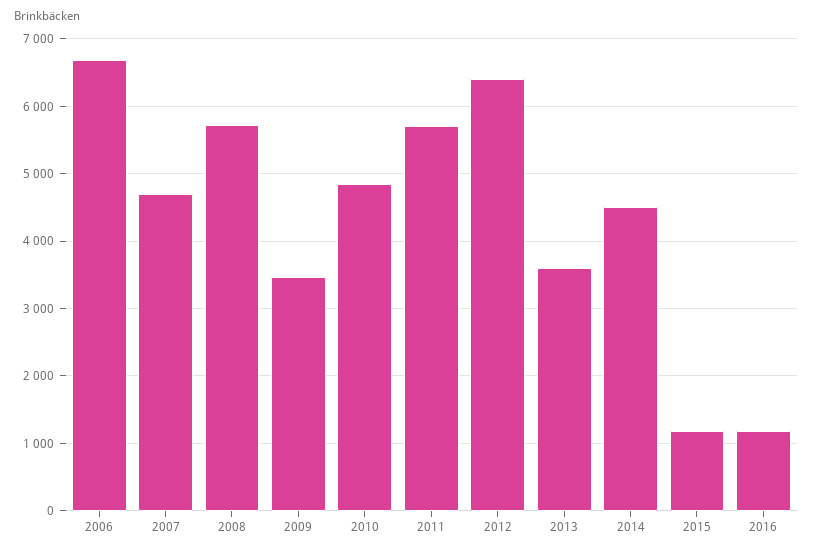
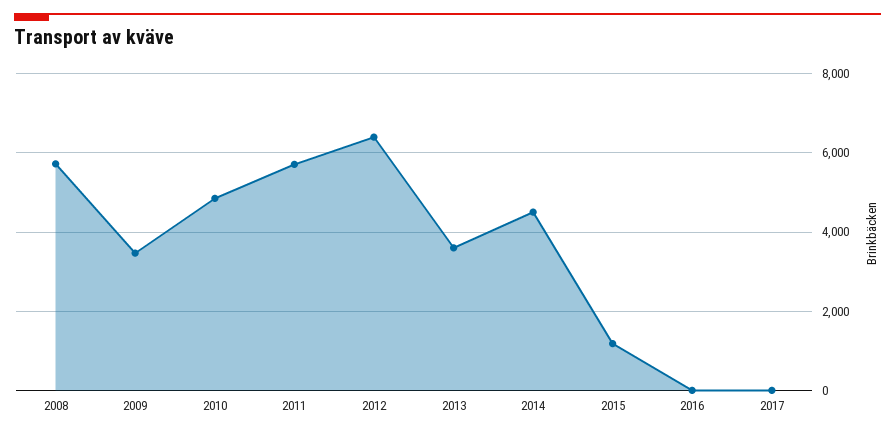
2006: 6700 -> none
2007: 4700 -> none
2016: 1200 -> 0
2017: none -> 0

